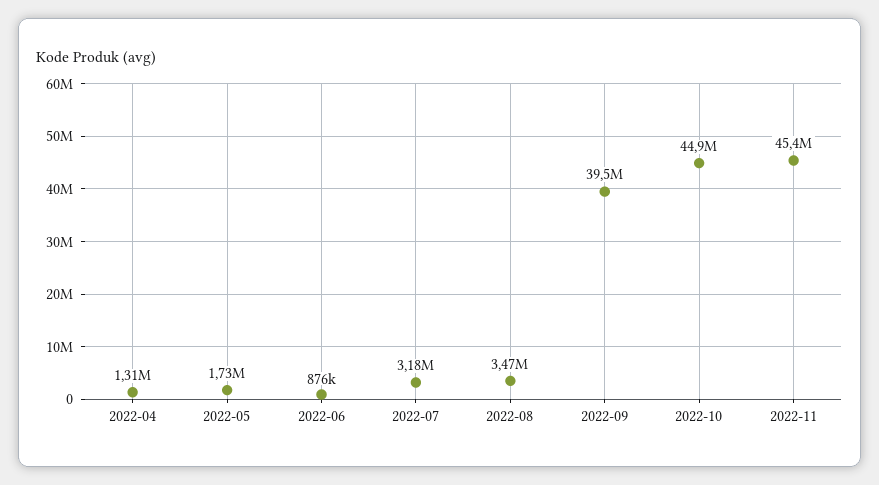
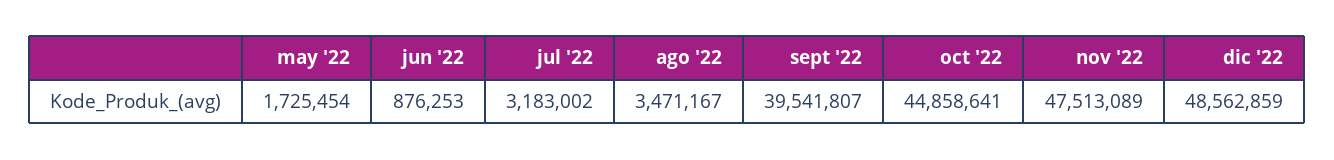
2022-04: 1310000 -> none
2022-11: 45400000 -> 47513089
dic '22: none -> 48562859

